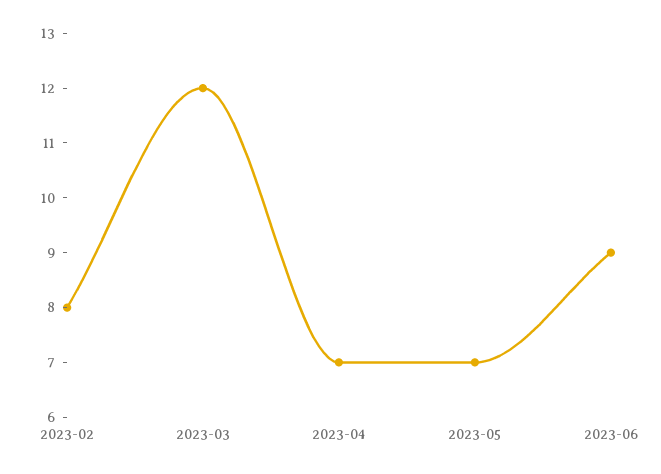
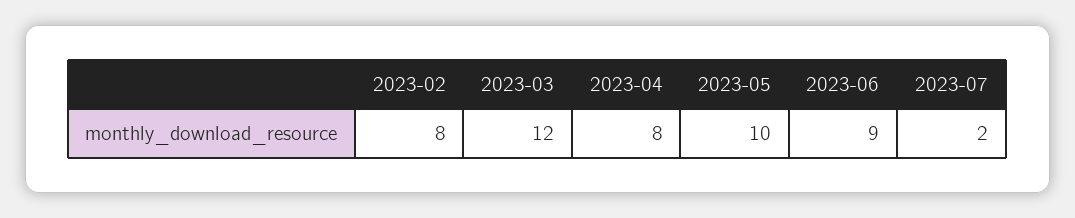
2023-04: 7 -> 8
2023-05: 7 -> 10
2023-07: none -> 2

